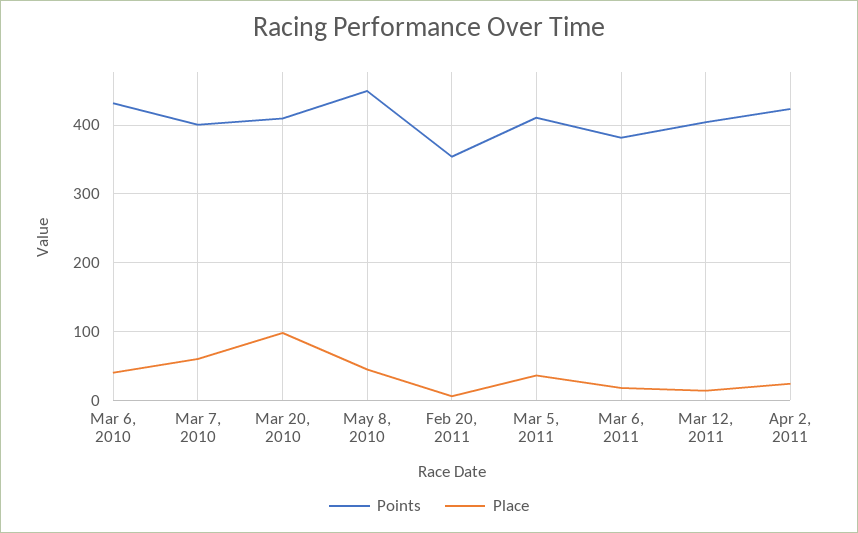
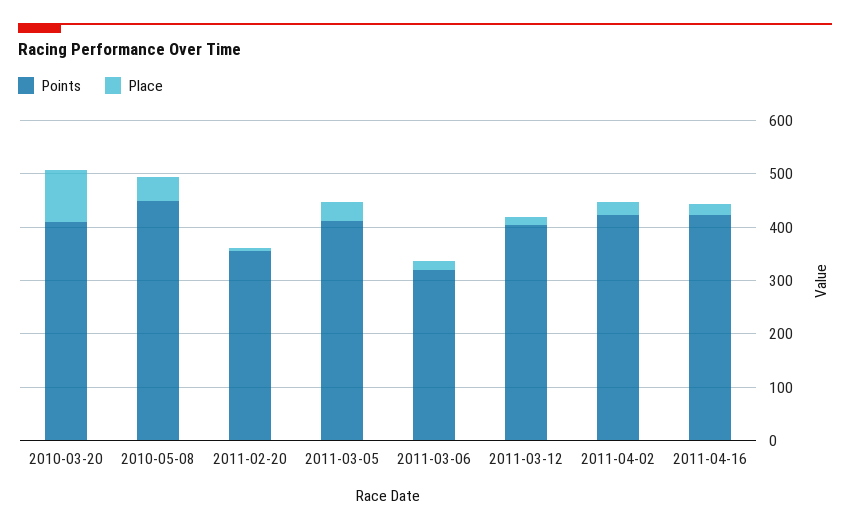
Points, Mar 6, 2010: 430 -> none
Place, Mar 6, 2010: 40 -> none
Points, Mar 7, 2010: 400 -> none
Place, Mar 7, 2010: 60 -> none
Points, Mar 6, 2011: 380 -> 320
Points, 2011-04-16: none -> 420
Place, 2011-04-16: none -> 20

